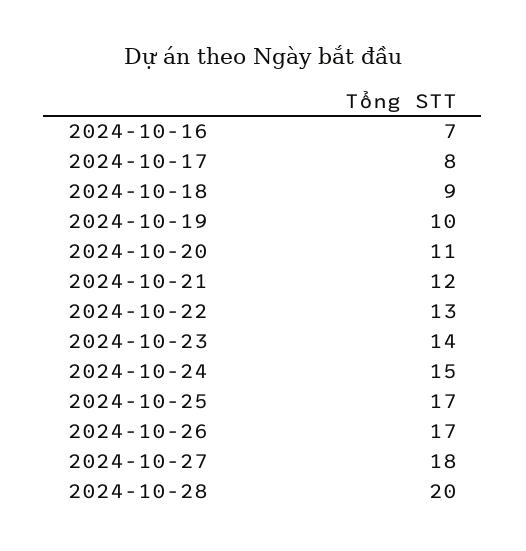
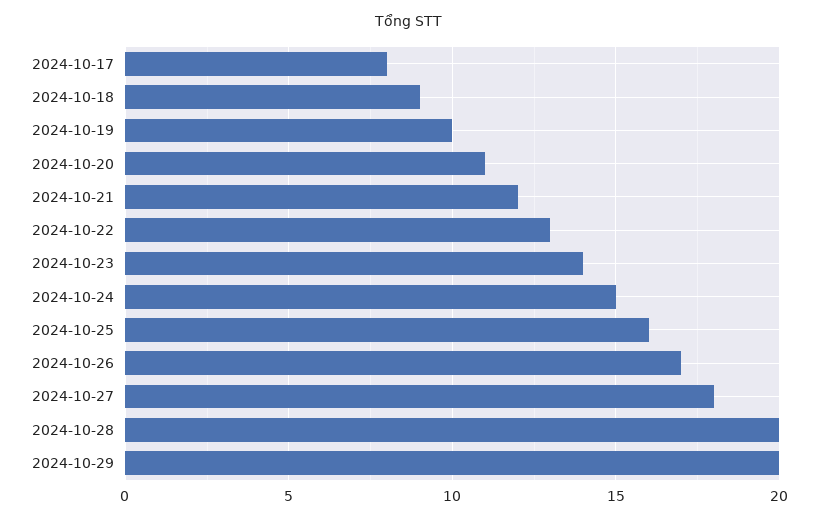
2024-10-16: 7 -> none
2024-10-25: 17 -> 16
2024-10-29: none -> 20

